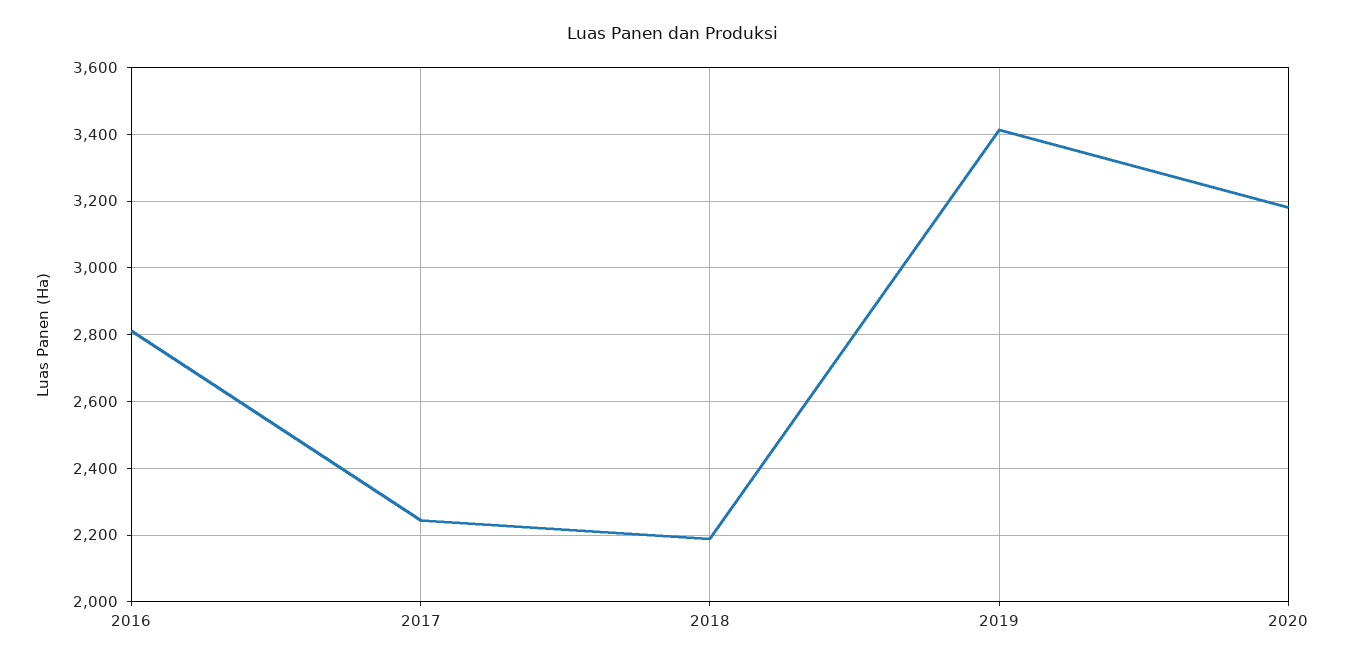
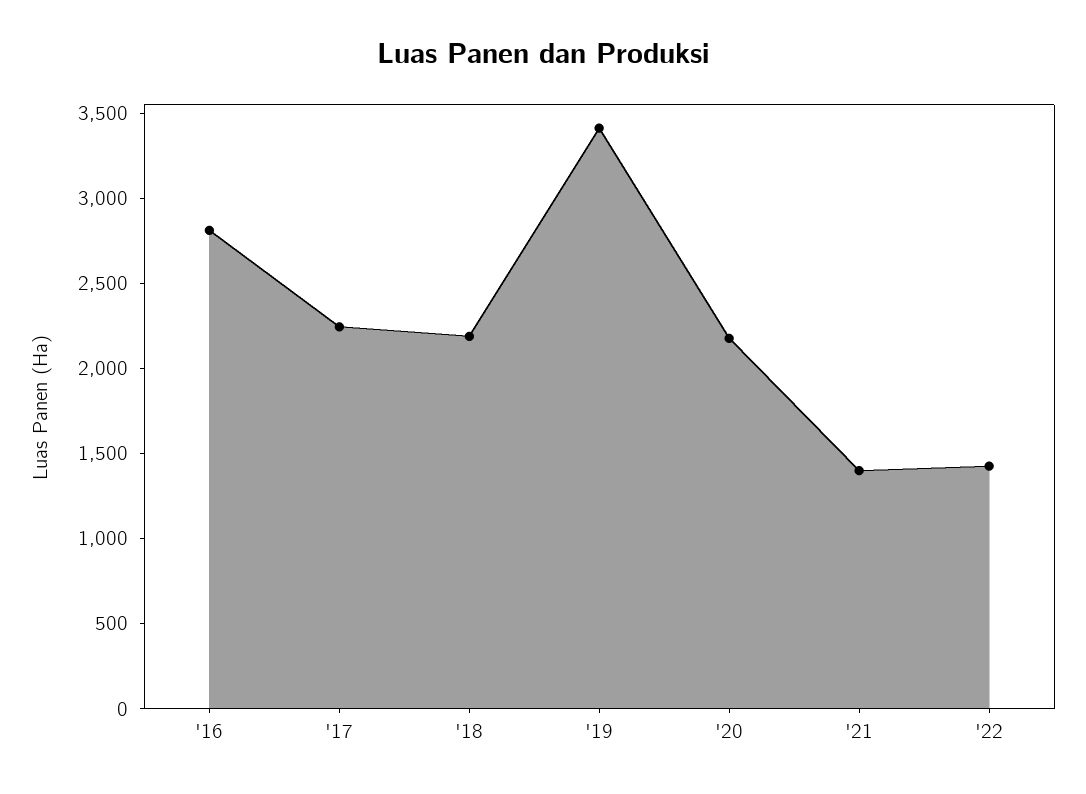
2020: 3180 -> 2200
'21: none -> 1400
'22: none -> 1400

